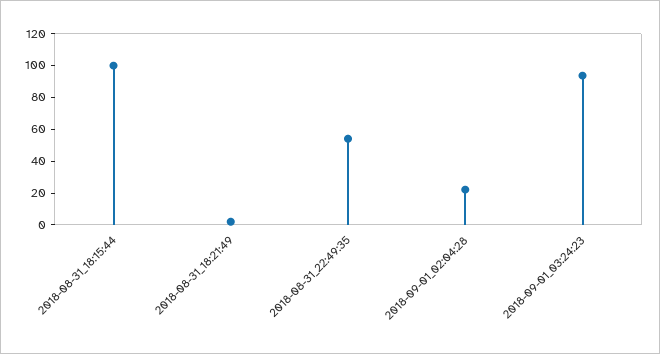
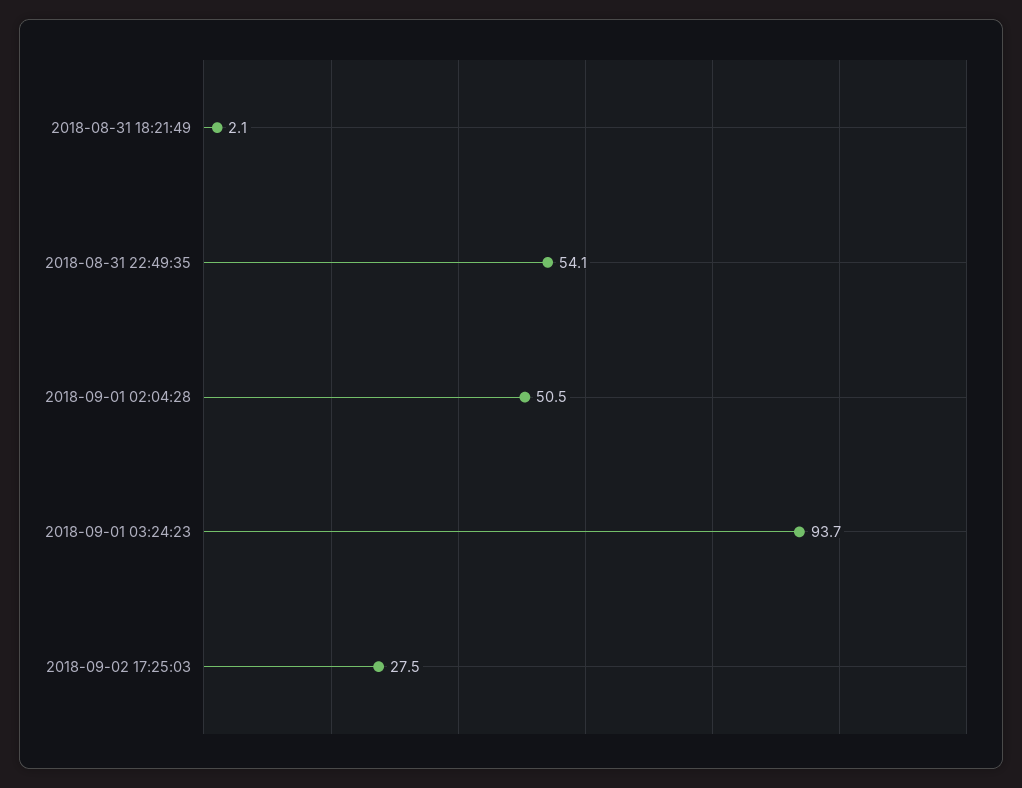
2018-08-31_18:15:44: 100 -> none
2018-09-01_02:04:28: 20 -> 50.5
2018-09-02 17:25:03: none -> 27.5

